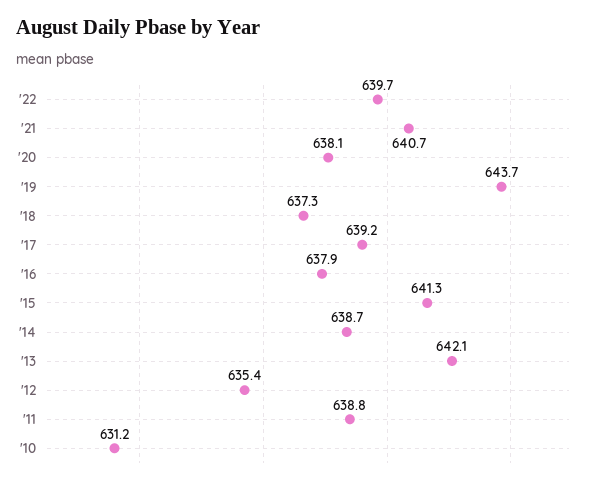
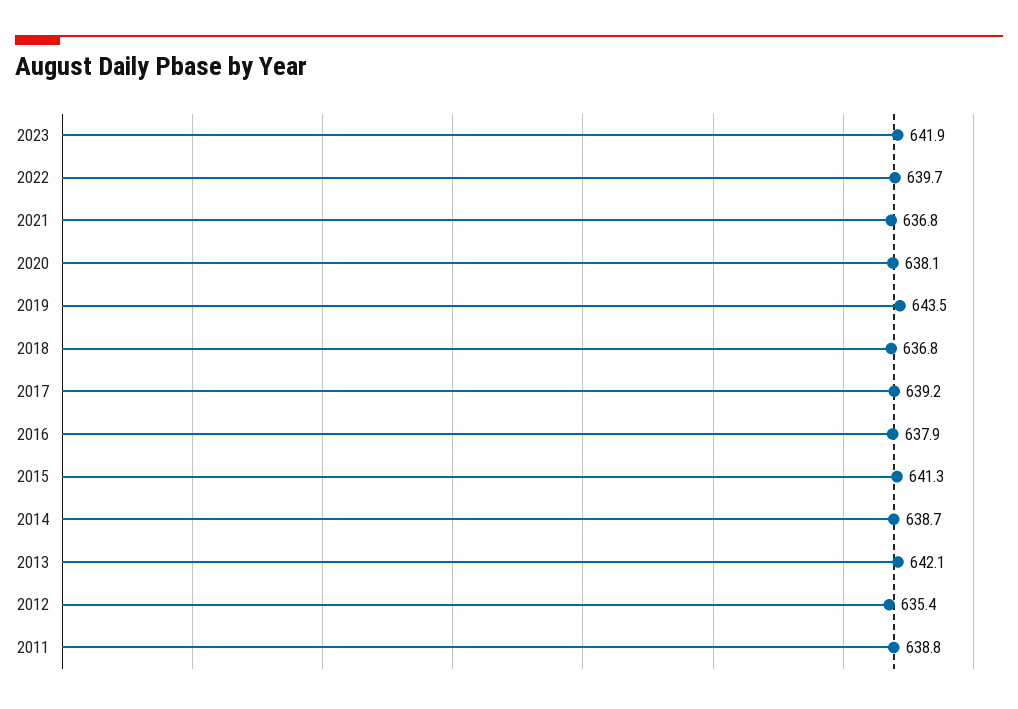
'21: 640.7 -> 636.8
'19: 643.7 -> 643.5
'18: 637.3 -> 636.8
'10: 631.2 -> none
2023: none -> 641.9

